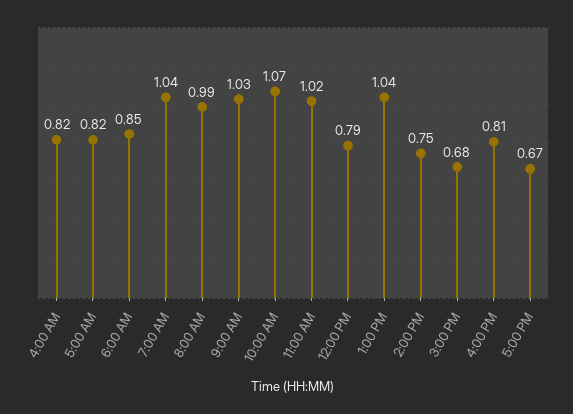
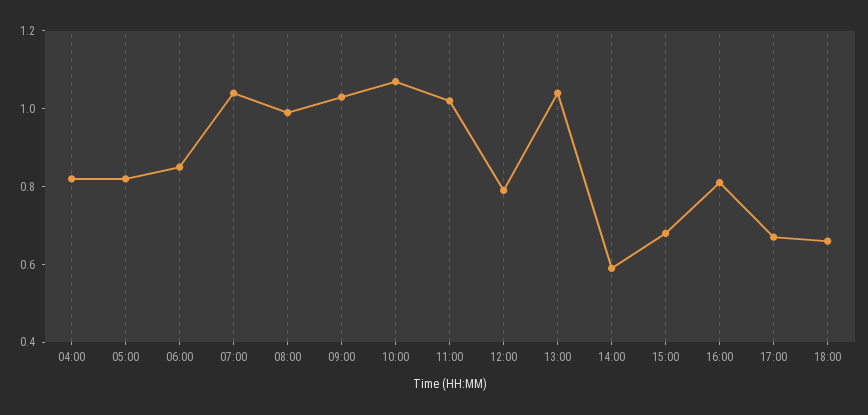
2:00 PM: 0.75 -> 0.6
18:00: none -> 0.65

